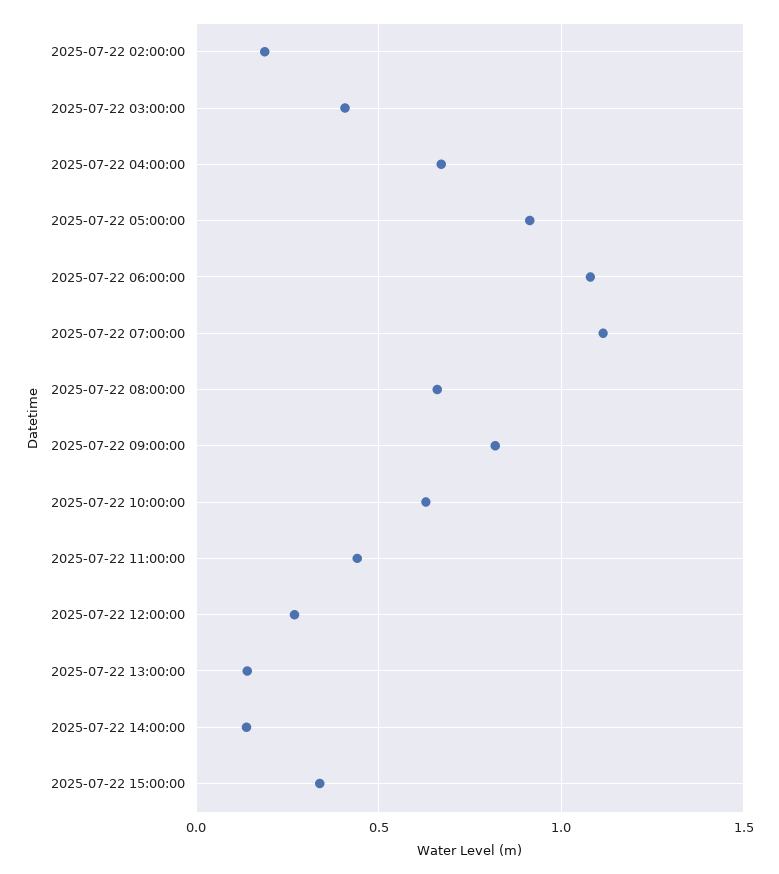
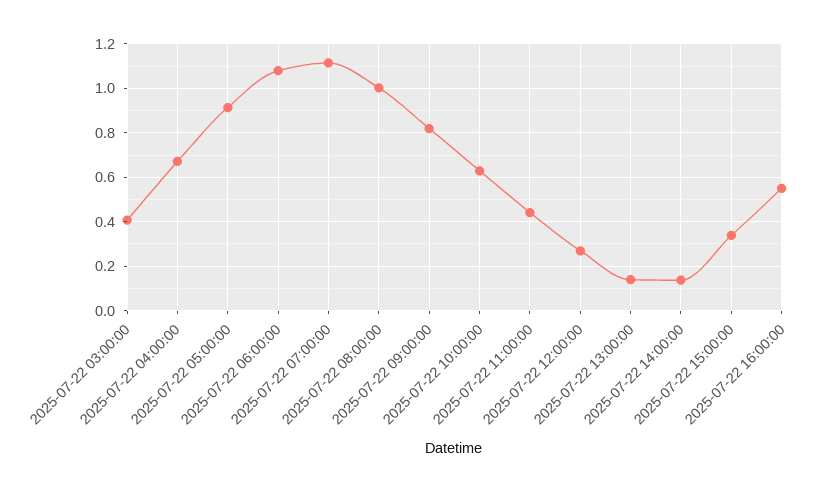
2025-07-22 02:00:00: 0.2 -> none
2025-07-22 08:00:00: 0.65 -> 1
2025-07-22 16:00:00: none -> 0.55

